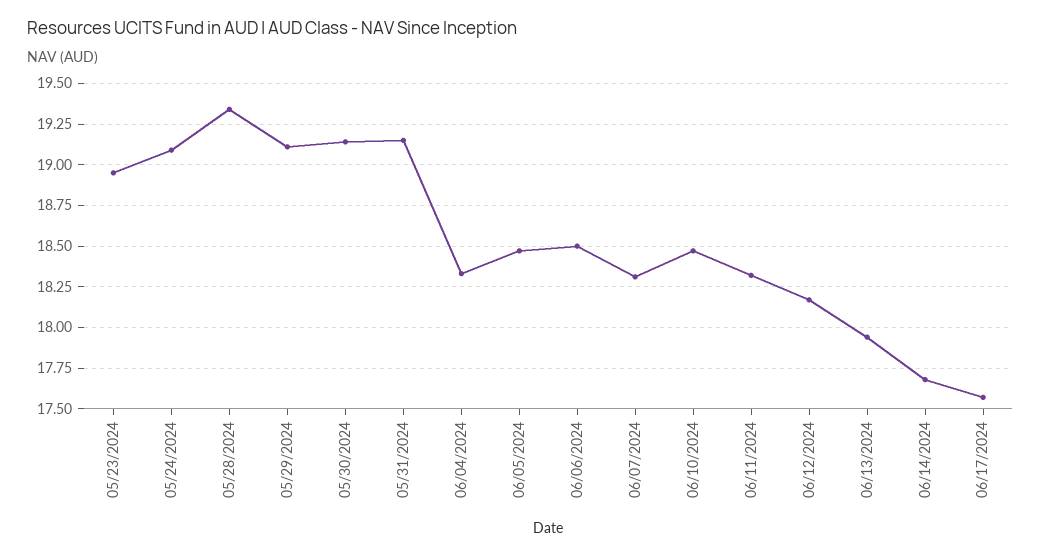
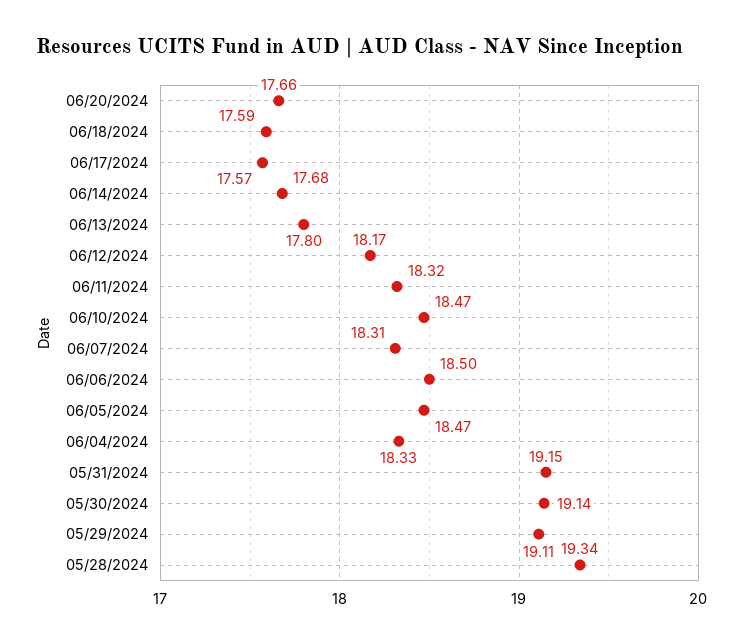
05/23/2024: 18.95 -> none
05/24/2024: 19.1 -> none
06/13/2024: 17.95 -> 17.8
06/20/2024: none -> 17.66
06/18/2024: none -> 17.59

